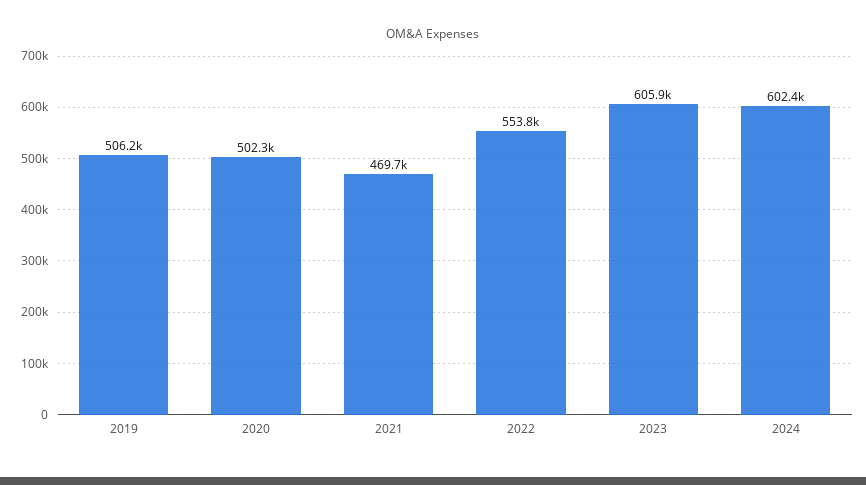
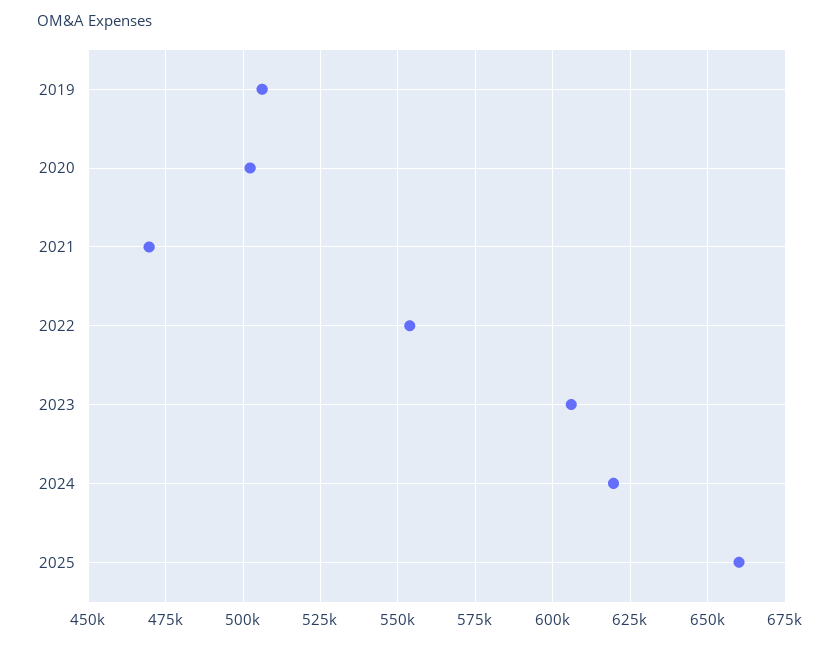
2024: 602400 -> 620000
2025: none -> 660000

